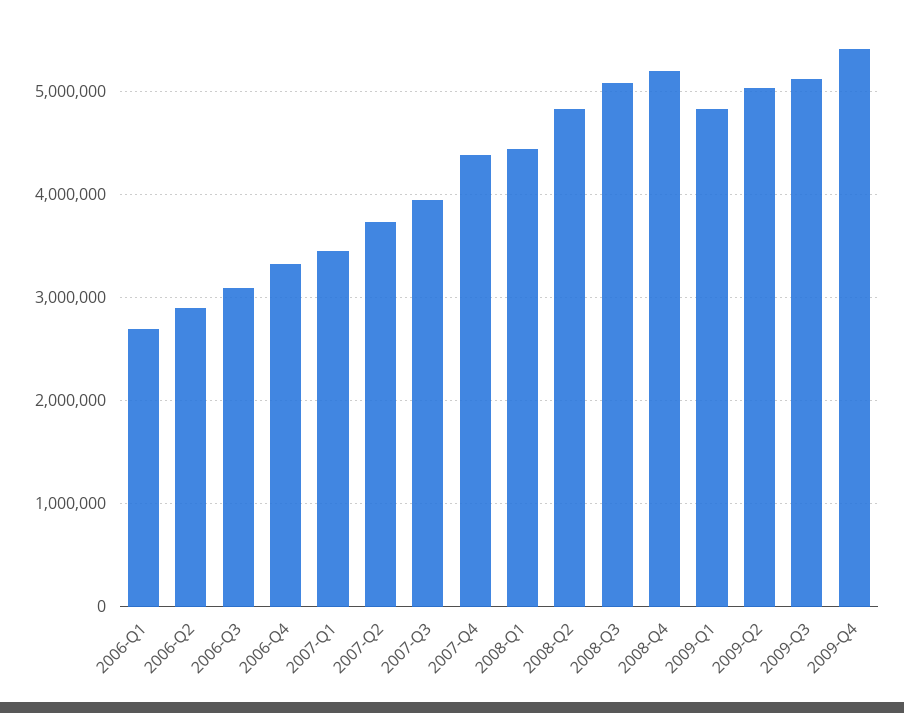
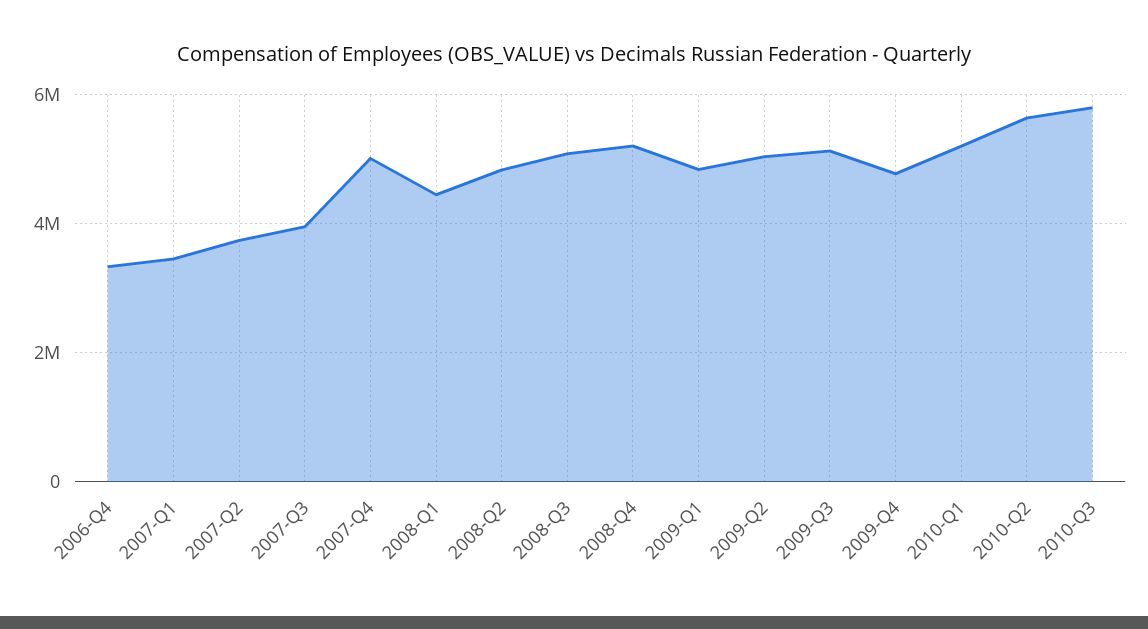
2006-Q1: 2700000 -> none
2006-Q2: 2900000 -> none
2006-Q3: 3100000 -> none
2007-Q4: 4400000 -> 5000000
2009-Q4: 5400000 -> 4800000
2010-Q1: none -> 5200000
2010-Q2: none -> 5600000
2010-Q3: none -> 5800000

